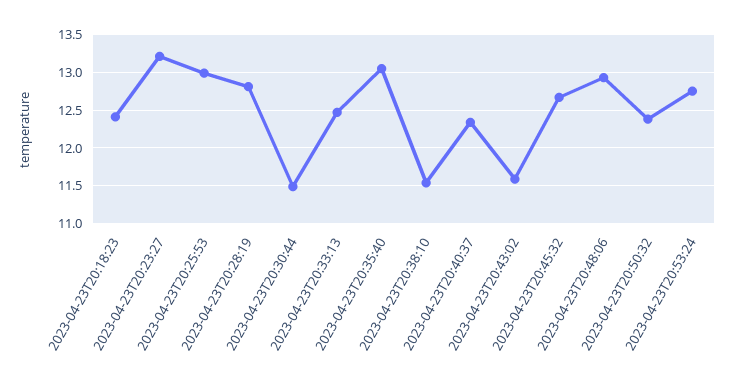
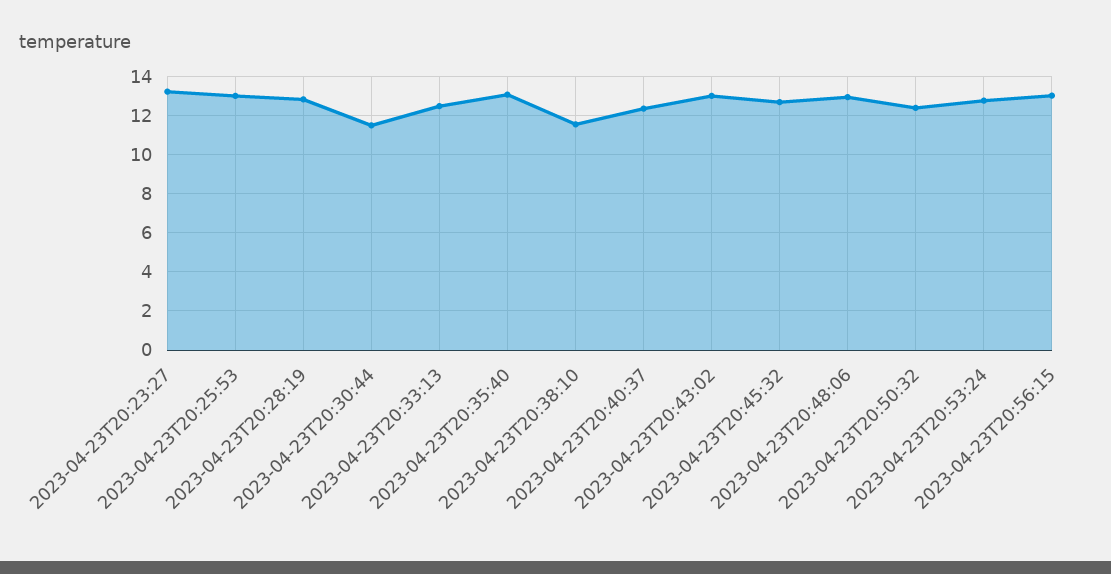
2023-04-23T20:18:23: 12.4 -> none
2023-04-23T20:43:02: 11.6 -> 13
2023-04-23T20:56:15: none -> 13

